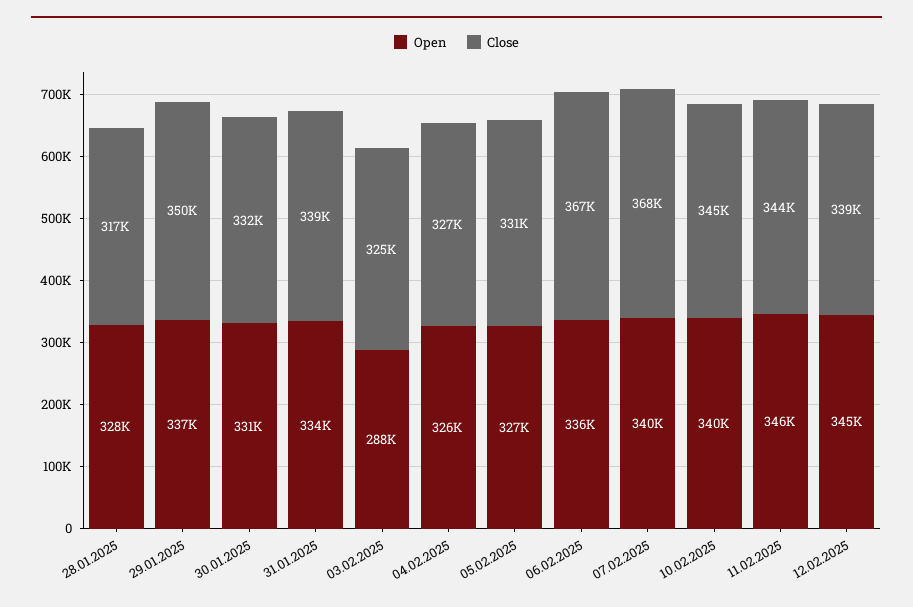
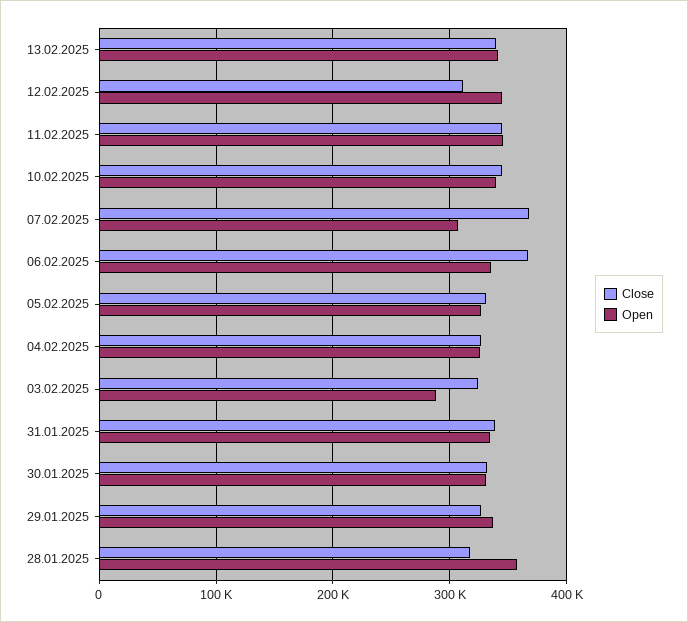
Open, 28.01.2025: 328000 -> 360000
Close, 29.01.2025: 350000 -> 330000
Open, 07.02.2025: 340000 -> 310000
Close, 12.02.2025: 339000 -> 310000
Close, 13.02.2025: none -> 340000
Open, 13.02.2025: none -> 340000

